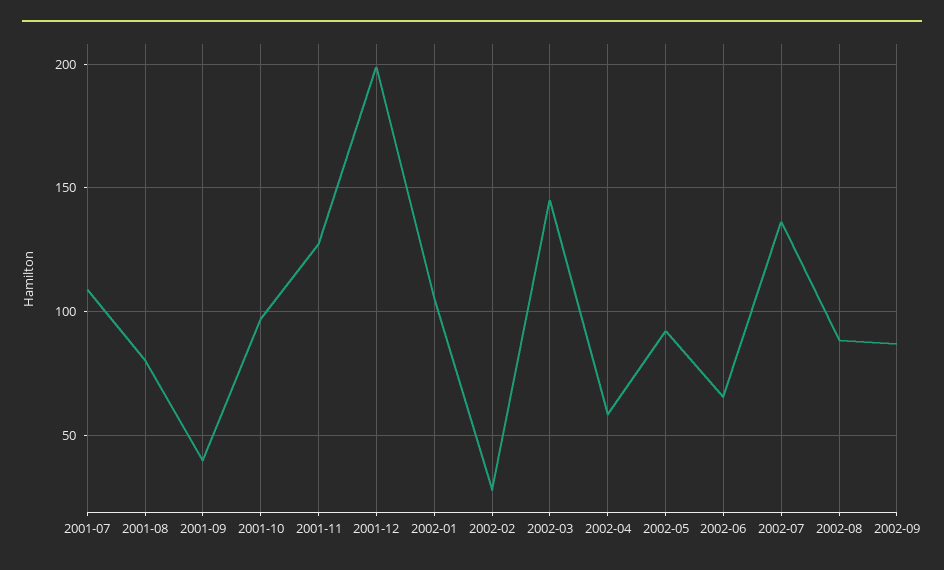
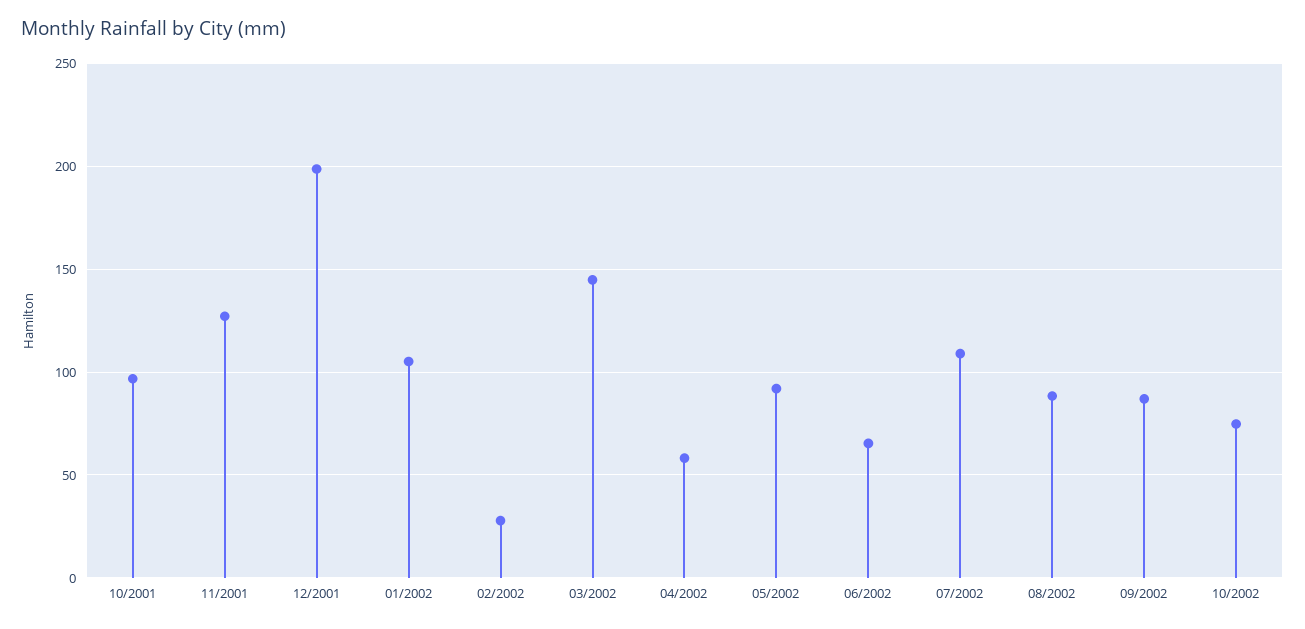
2001-07: 110 -> none
2001-08: 80 -> none
2001-09: 40 -> none
2002-07: 135 -> 110
10/2002: none -> 75

